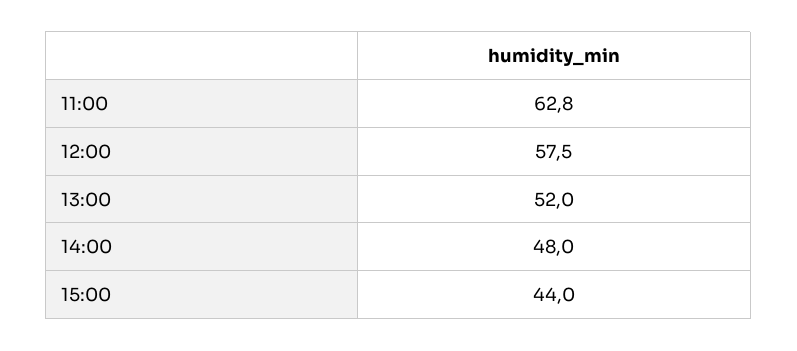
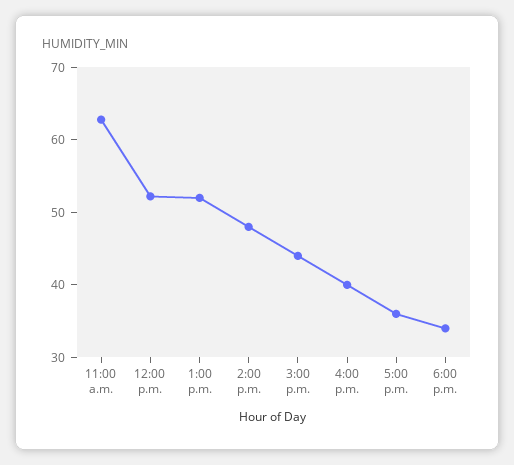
12:00: 57.5 -> 52
4:00 p.m.: none -> 40
5:00 p.m.: none -> 36
6:00 p.m.: none -> 34

